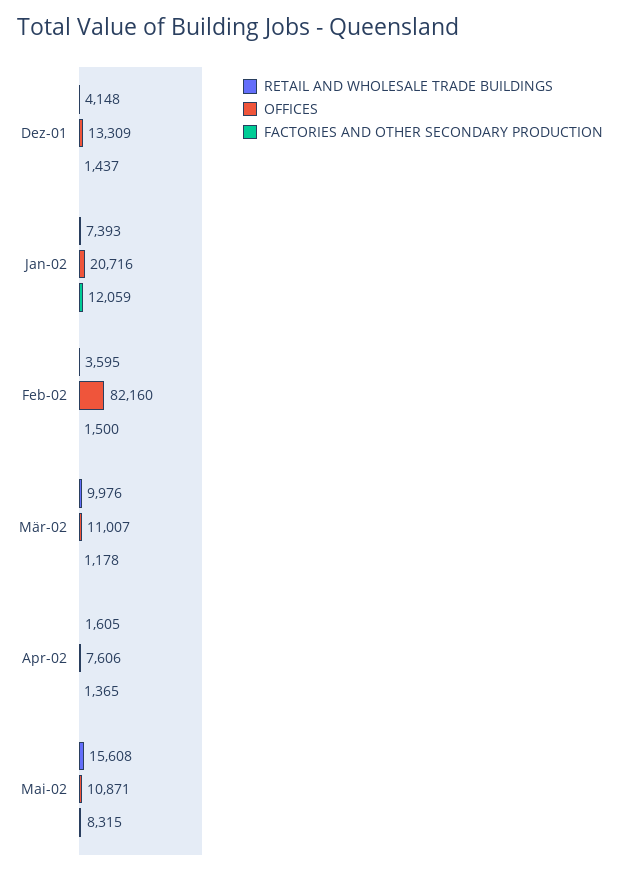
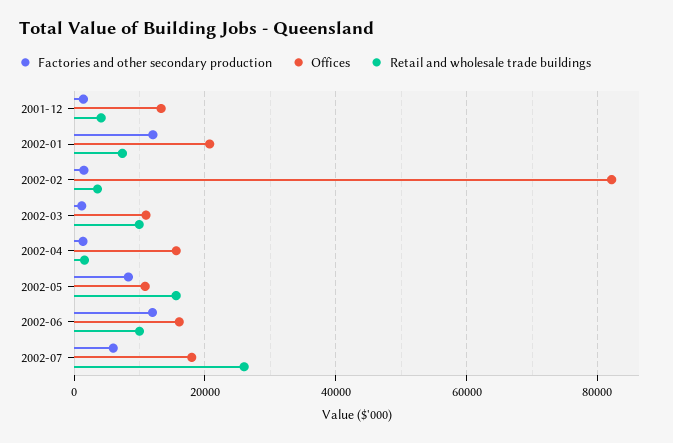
OFFICES, Apr-02: 7606 -> 16000
FACTORIES AND OTHER SECONDARY PRODUCTION, 2002-06: none -> 12000
OFFICES, 2002-06: none -> 16000
RETAIL AND WHOLESALE TRADE BUILDINGS, 2002-06: none -> 10000
FACTORIES AND OTHER SECONDARY PRODUCTION, 2002-07: none -> 6000
OFFICES, 2002-07: none -> 18000
RETAIL AND WHOLESALE TRADE BUILDINGS, 2002-07: none -> 26000

